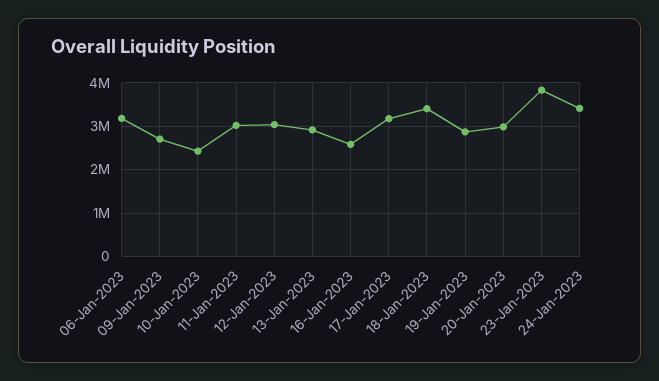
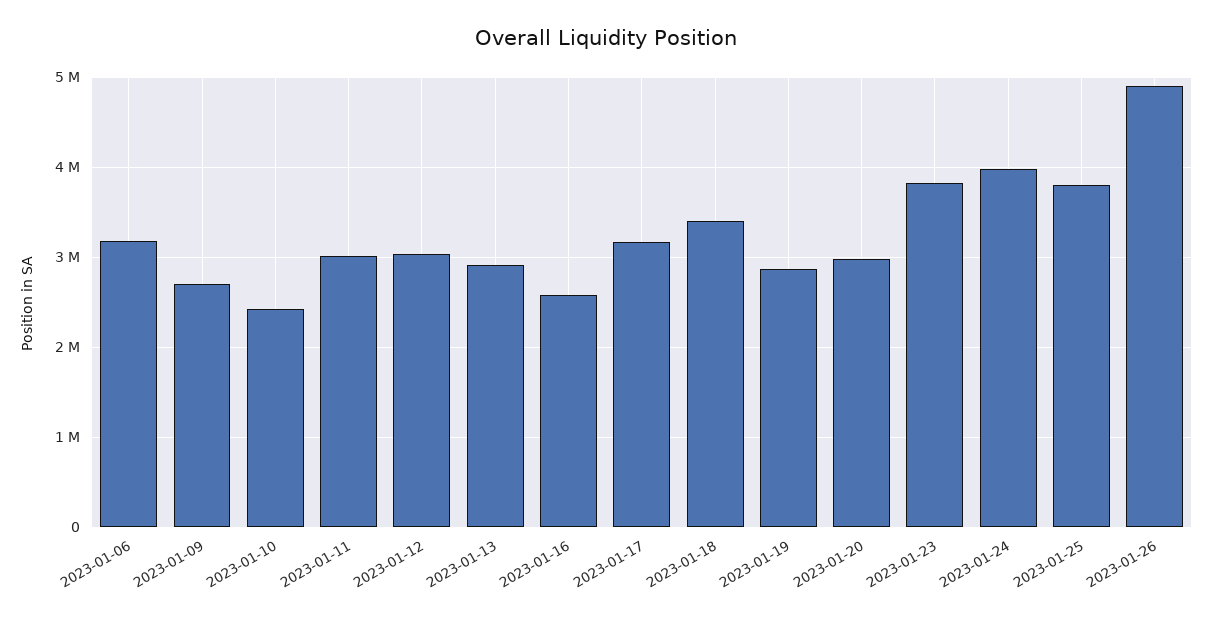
24-Jan-2023: 3400000 -> 4000000
2023-01-25: none -> 3800000
2023-01-26: none -> 4900000

